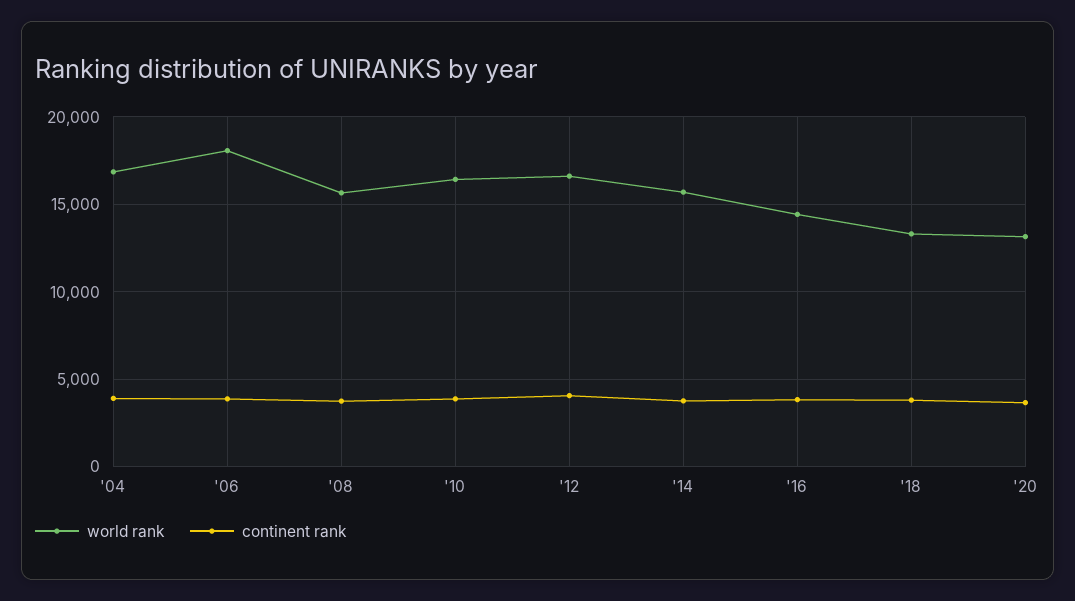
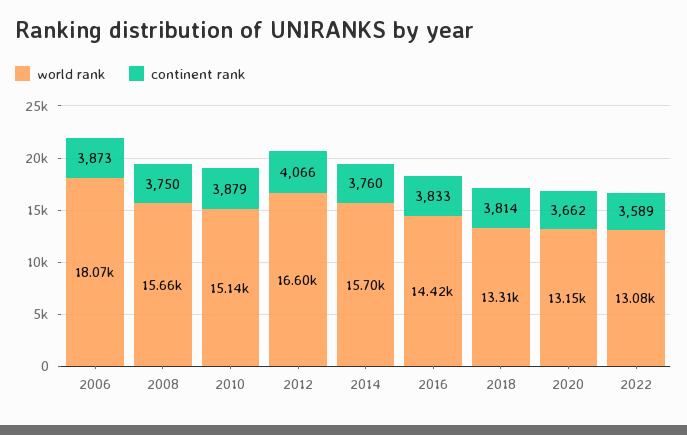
world rank, '04: 17000 -> none
continent rank, '04: 4000 -> none
world rank, '10: 16500 -> 15140
world rank, 2022: none -> 13080
continent rank, 2022: none -> 3589

